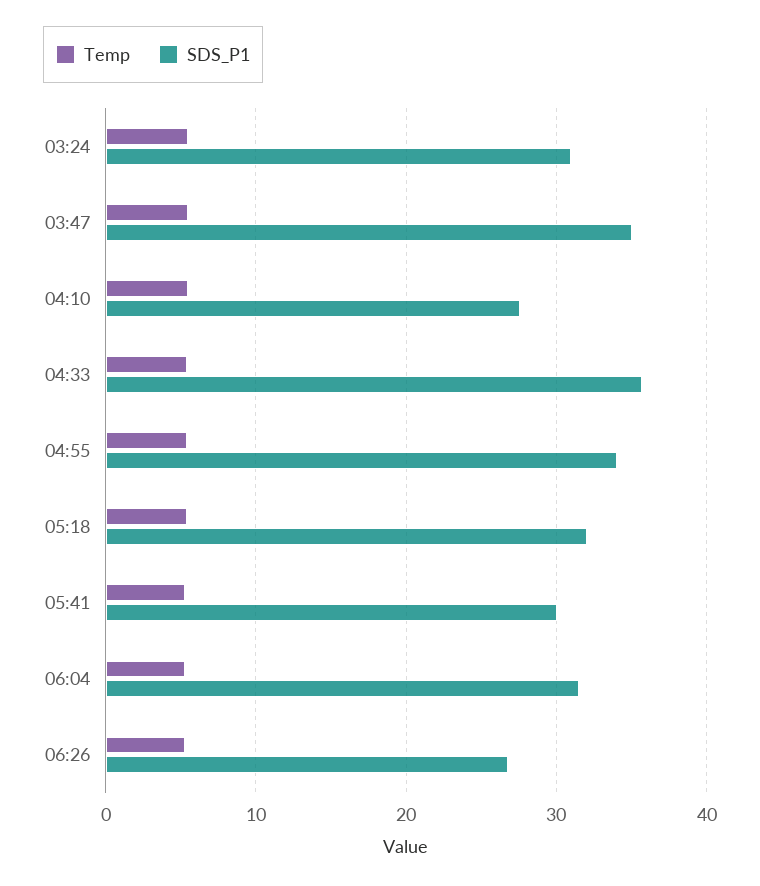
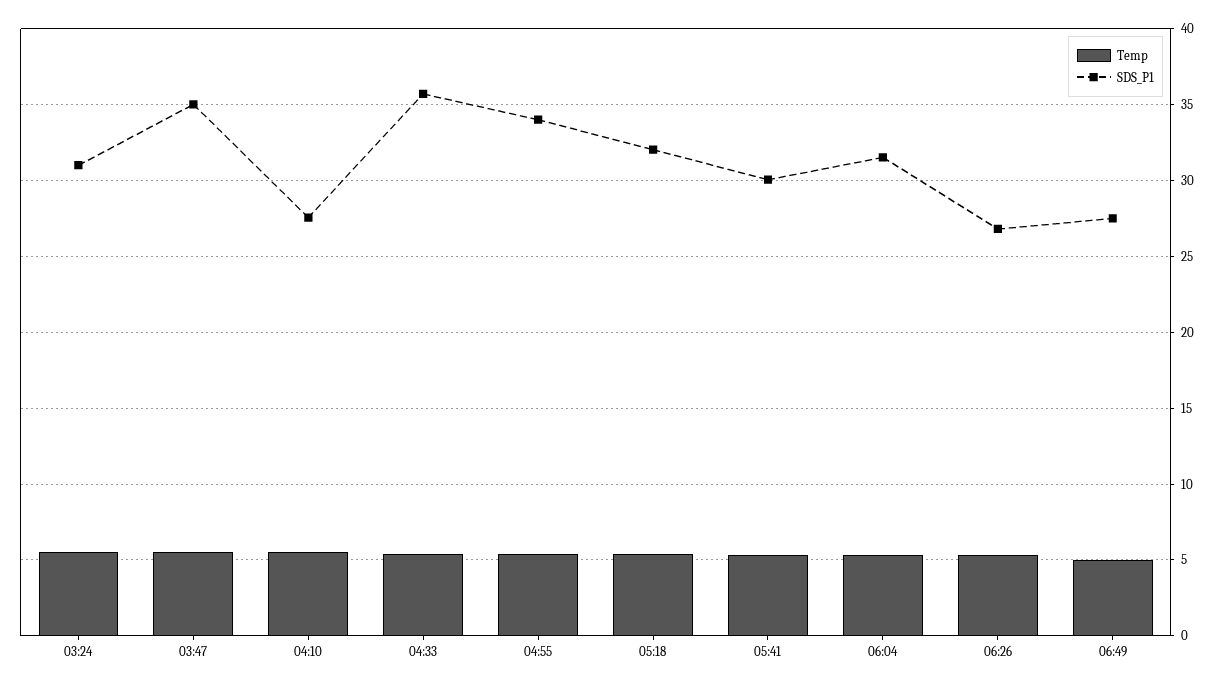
Temp, 06:49: none -> 5
SDS_P1, 06:49: none -> 27.5

